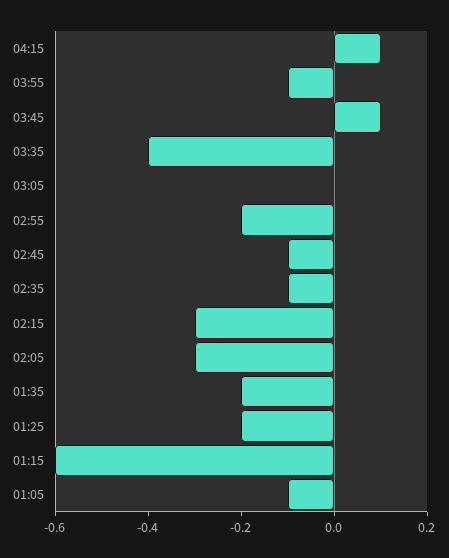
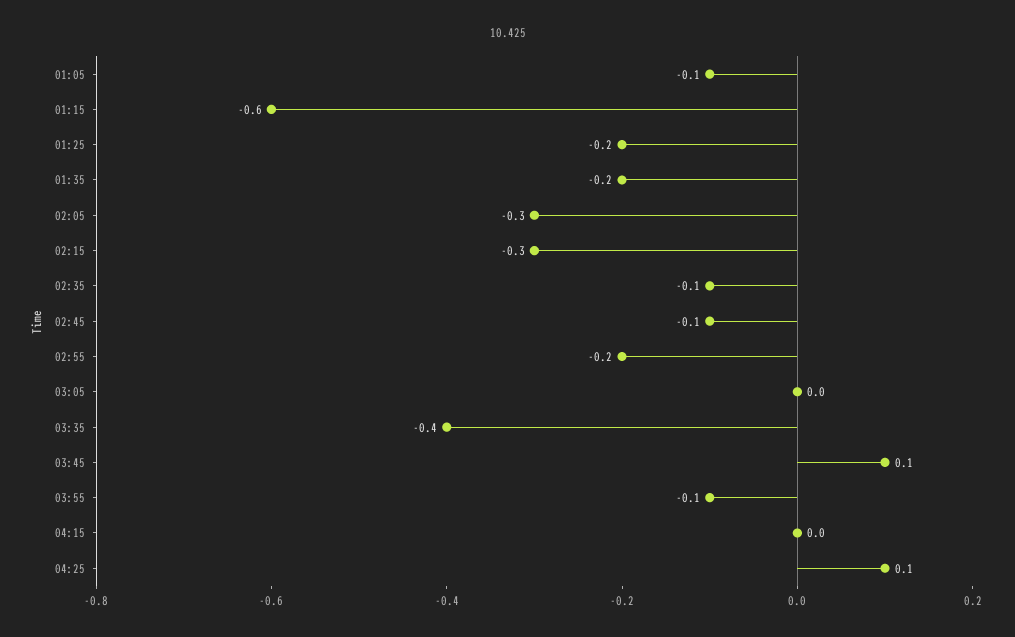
04:15: 0.1 -> 0
04:25: none -> 0.1

